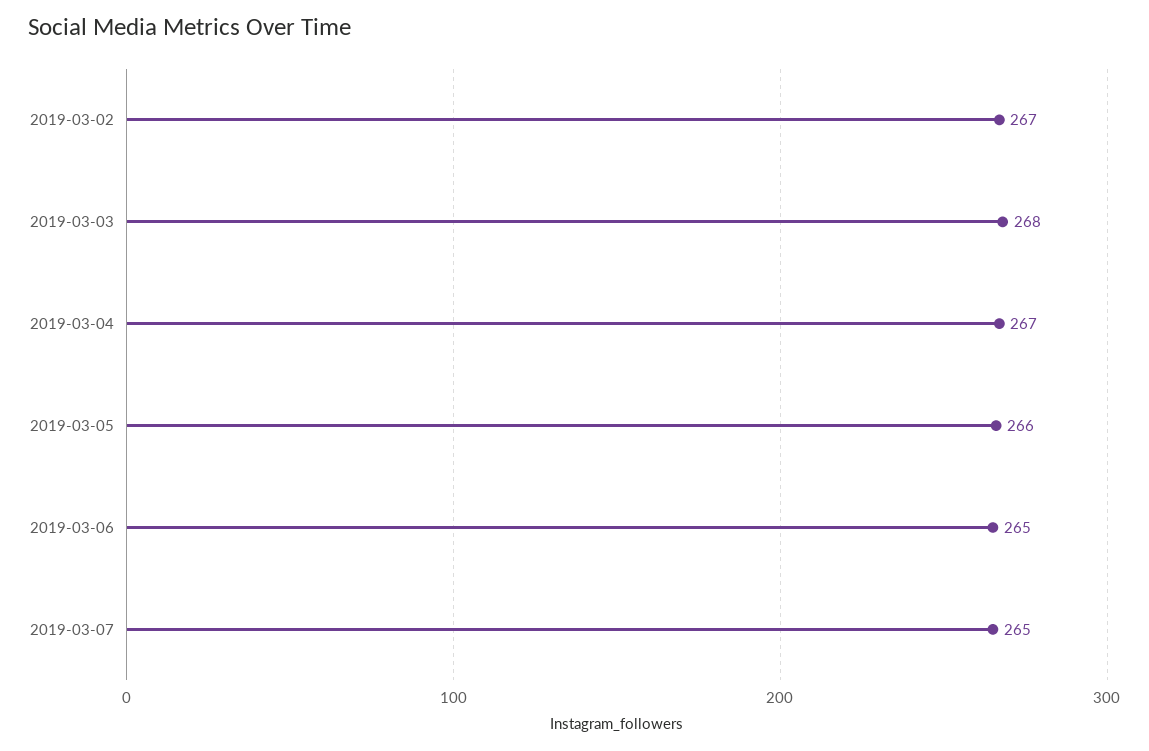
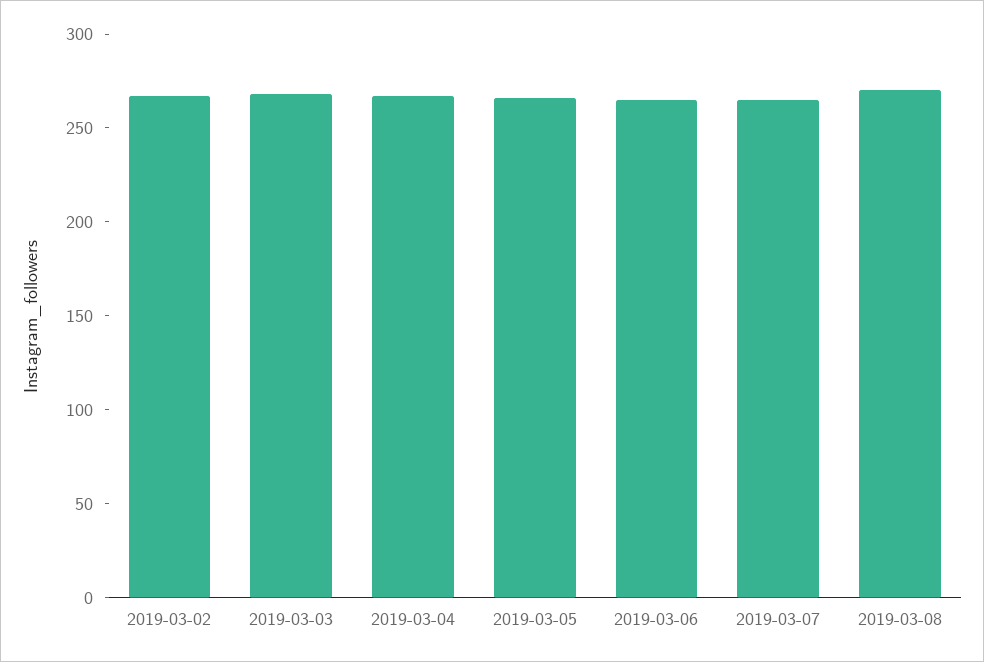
2019-03-08: none -> 270

